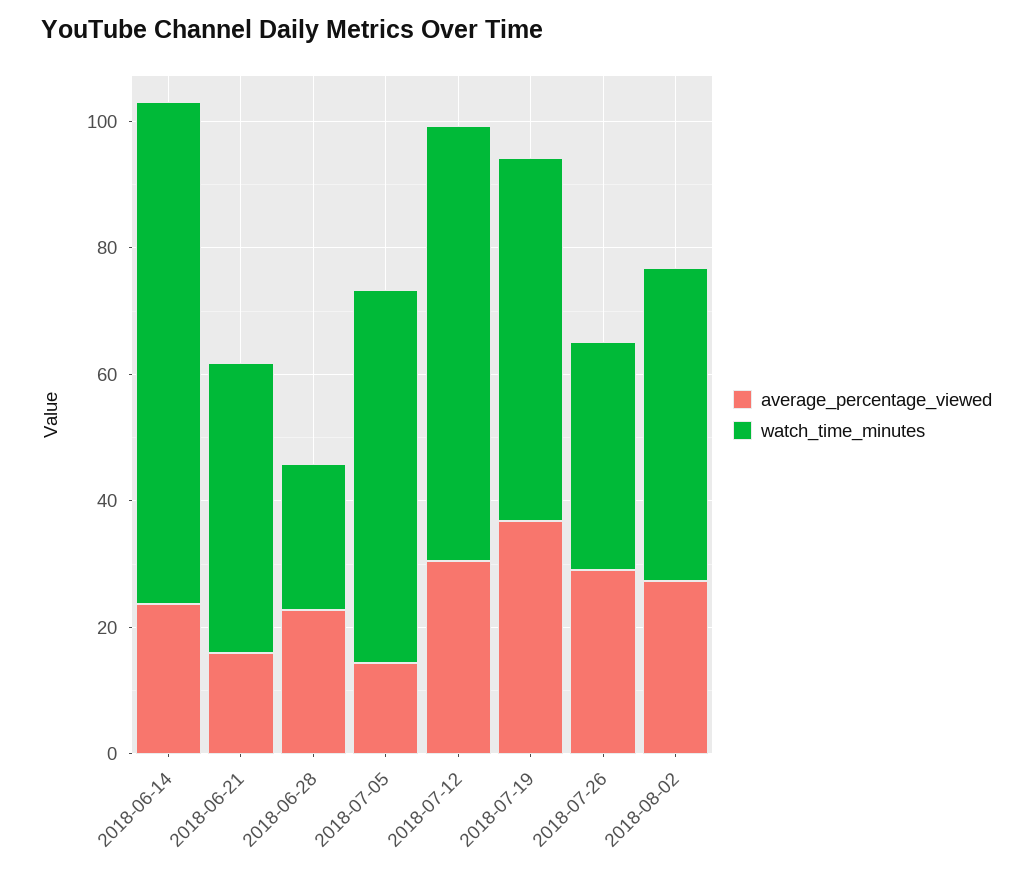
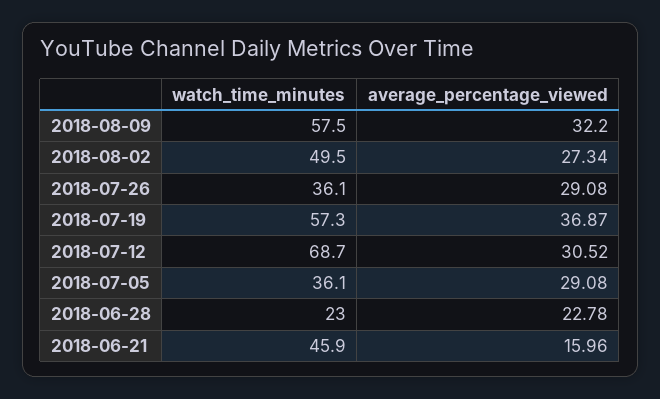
average_percentage_viewed, 2018-06-14: 25 -> none
watch_time_minutes, 2018-06-14: 80 -> none
average_percentage_viewed, 2018-07-05: 15 -> 29.08
watch_time_minutes, 2018-07-05: 60 -> 36.1
watch_time_minutes, 2018-08-09: none -> 57.5
average_percentage_viewed, 2018-08-09: none -> 32.2

